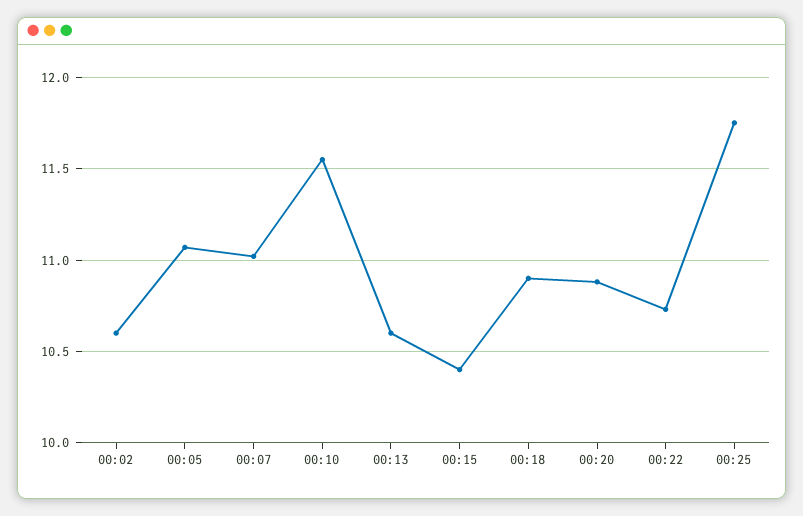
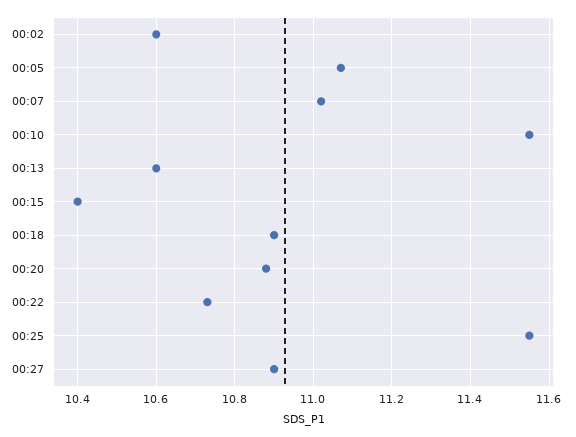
00:25: 11.75 -> 11.55
00:27: none -> 10.9

